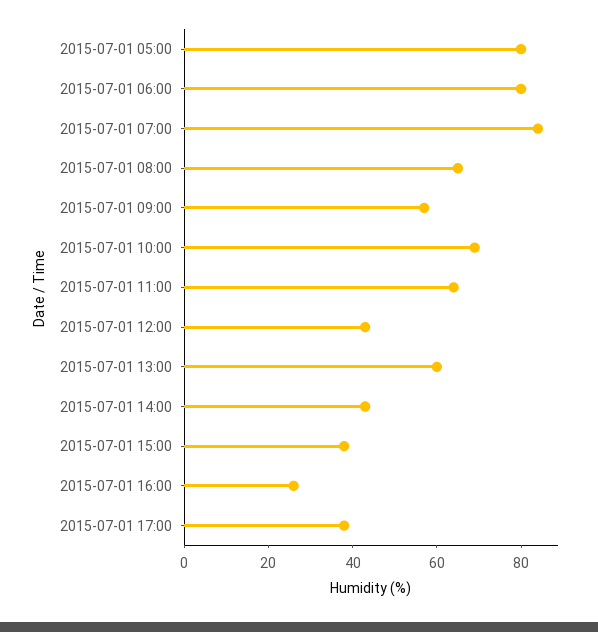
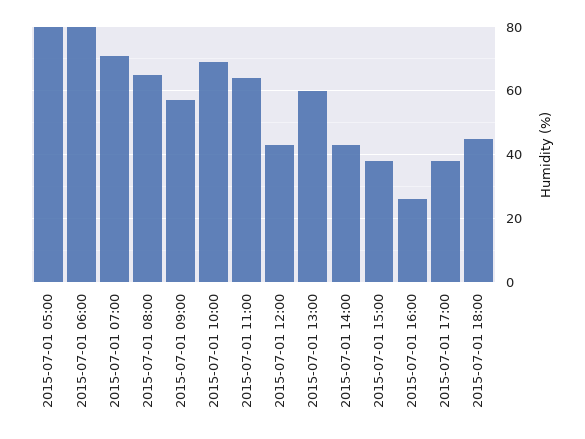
2015-07-01 07:00: 85 -> 70
2015-07-01 18:00: none -> 45

